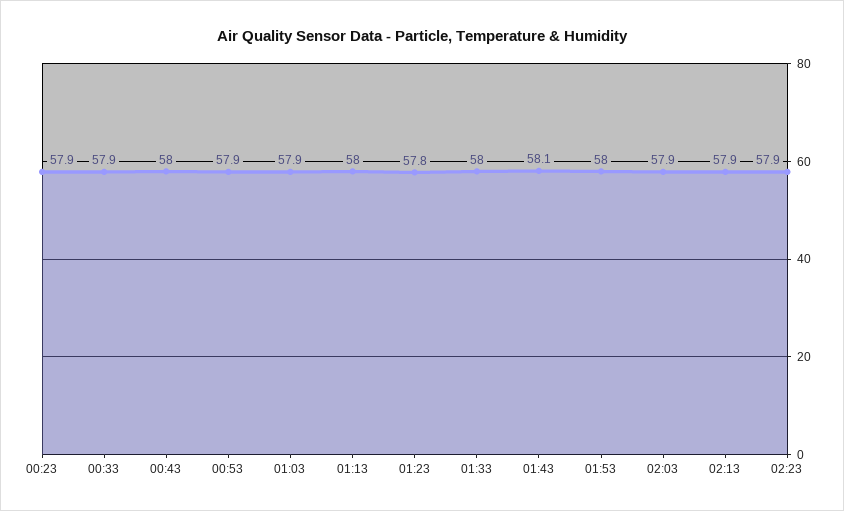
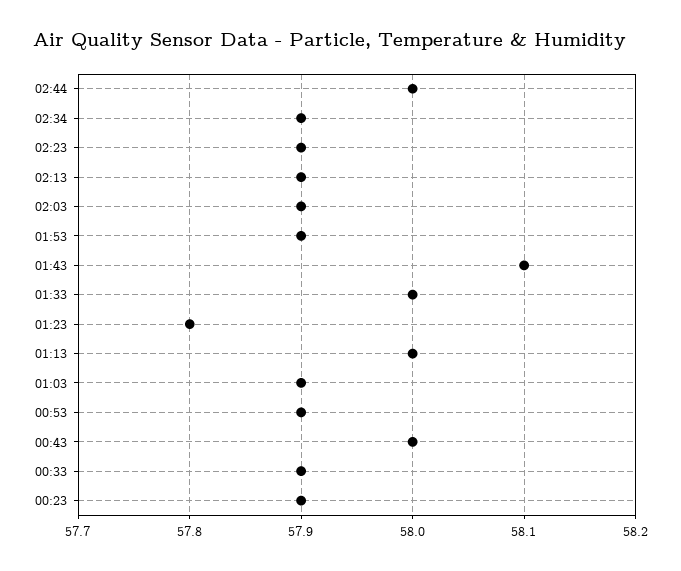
01:53: 58 -> 57.9
02:44: none -> 58
02:34: none -> 57.9

